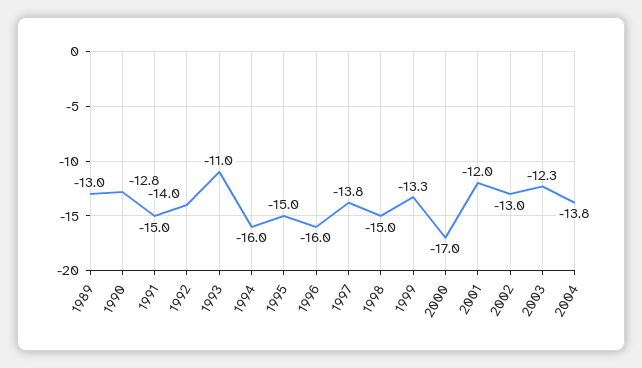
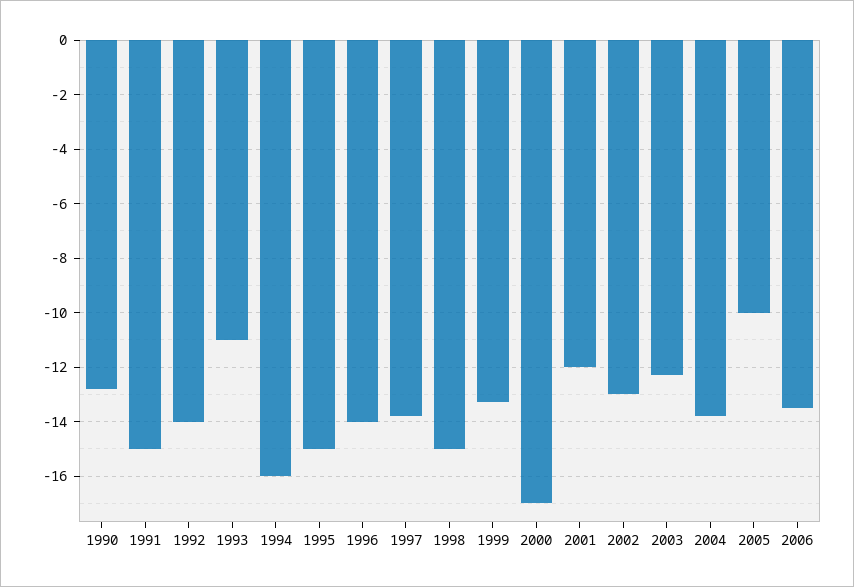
1989: -13 -> none
1996: -16 -> -14
2005: none -> -10
2006: none -> -13.5

